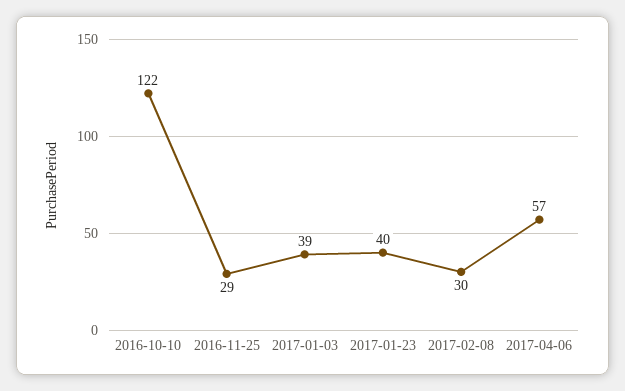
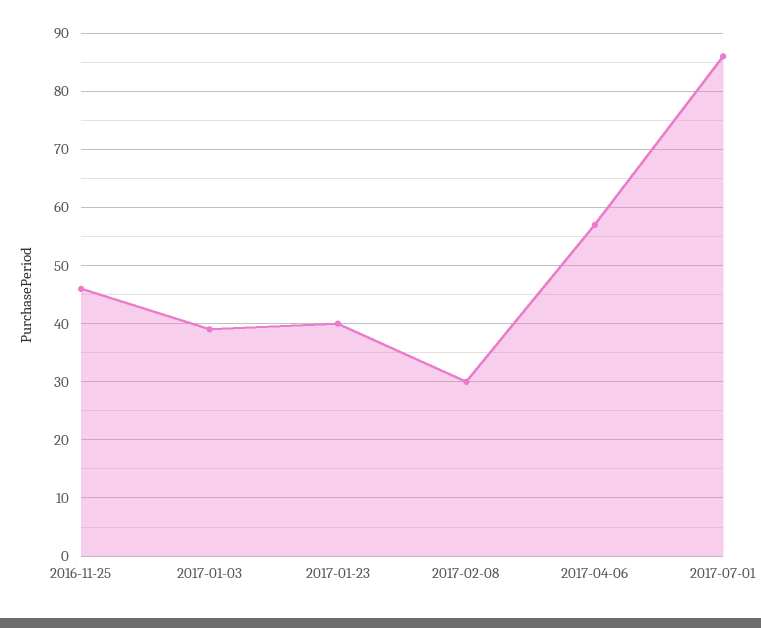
2016-10-10: 122 -> none
2016-11-25: 29 -> 45
2017-07-01: none -> 85

